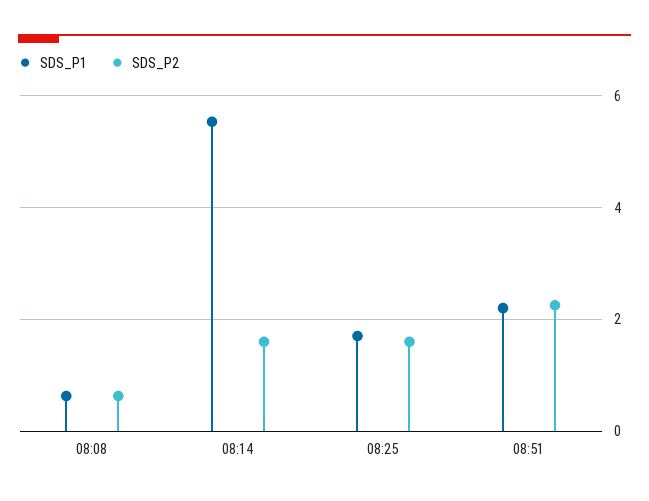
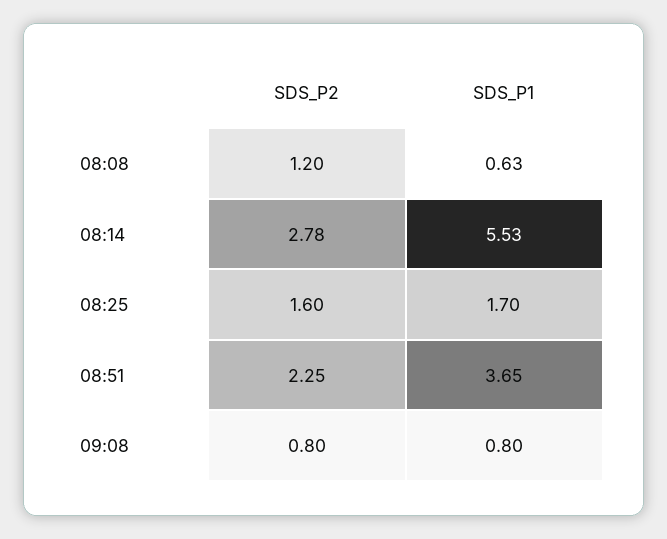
SDS_P2, 08:08: 0.6 -> 1.2
SDS_P2, 08:14: 1.6 -> 2.78
SDS_P1, 08:51: 2.2 -> 3.65
SDS_P2, 09:08: none -> 0.8
SDS_P1, 09:08: none -> 0.8

